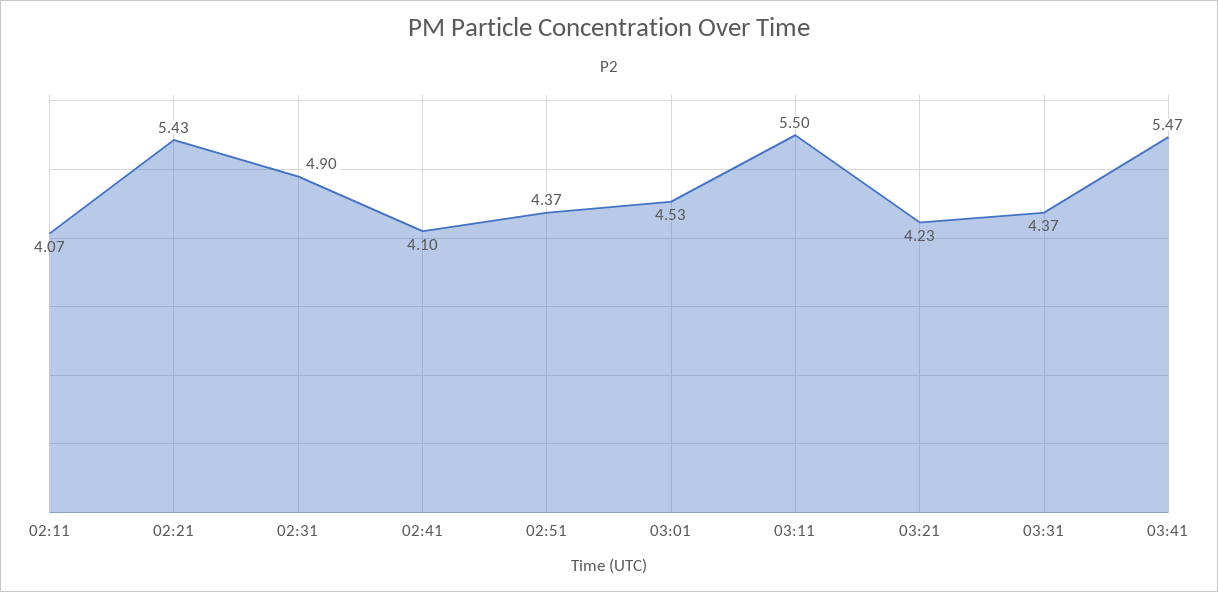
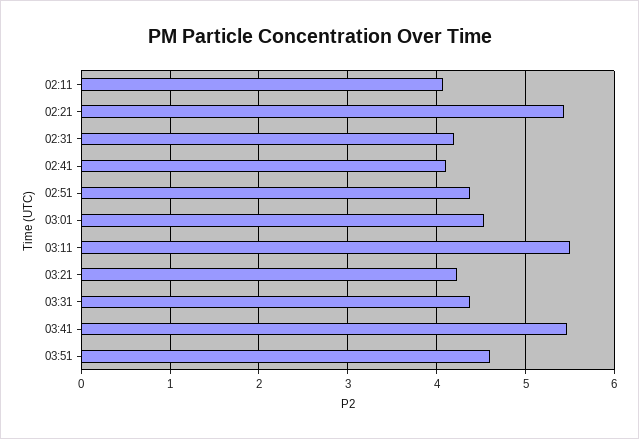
02:31: 4.9 -> 4.2
03:51: none -> 4.6

